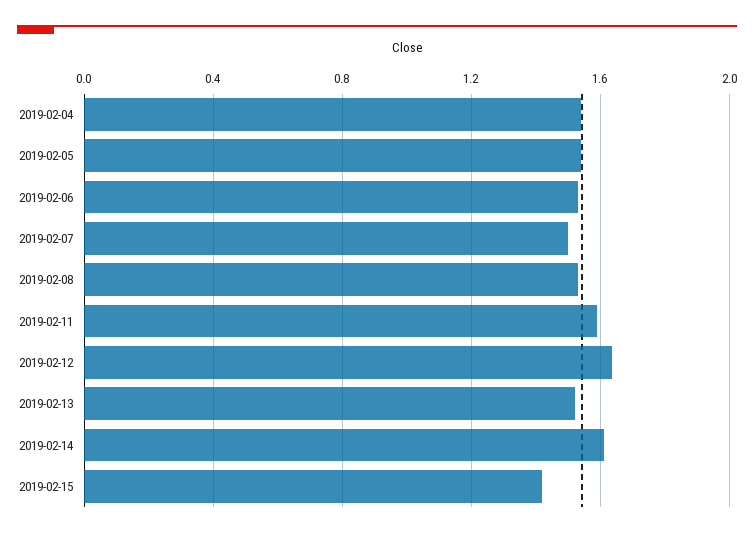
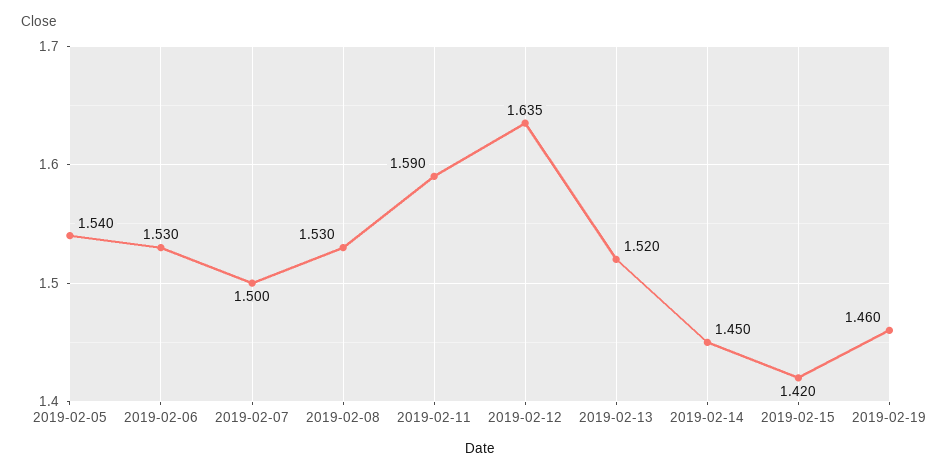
2019-02-04: 1.55 -> none
2019-02-14: 1.6 -> 1.45
2019-02-19: none -> 1.46

